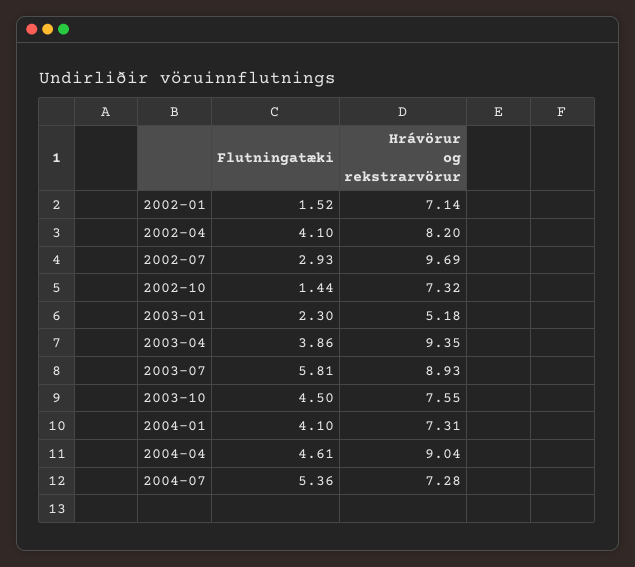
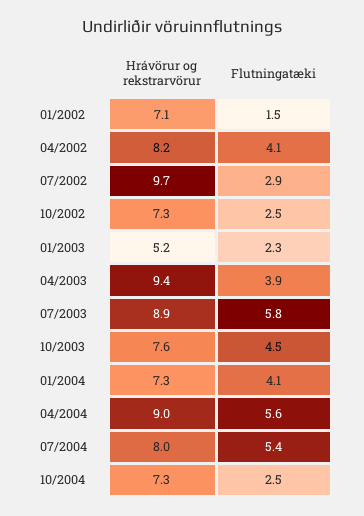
Flutningatæki, 2002-10: 1.44 -> 2.5
Flutningatæki, 2004-04: 4.61 -> 5.6
Hrávörur og rekstrarvörur, 2004-07: 7.28 -> 8
Hrávörur og rekstrarvörur, 10/2004: none -> 7.3
Flutningatæki, 10/2004: none -> 2.5

